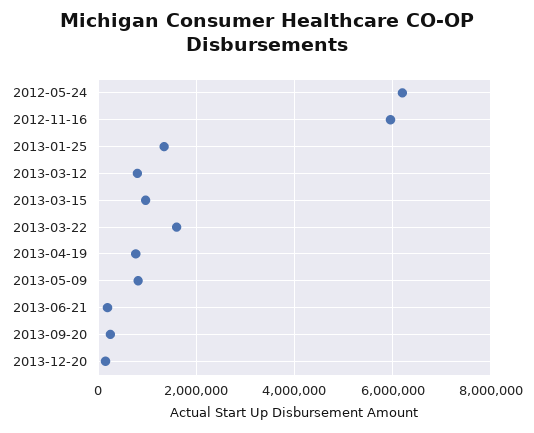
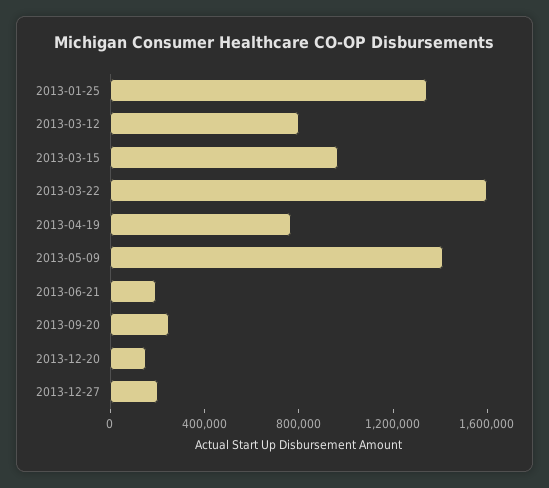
2012-05-24: 6200000 -> none
2012-11-16: 6000000 -> none
2013-05-09: 800000 -> 1400000
2013-12-27: none -> 200000

